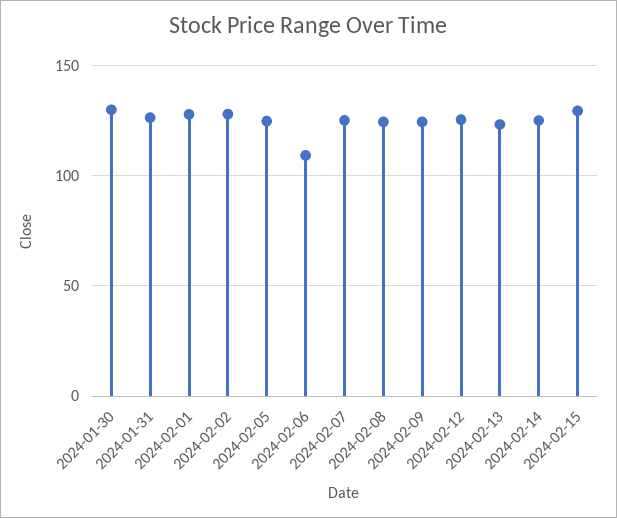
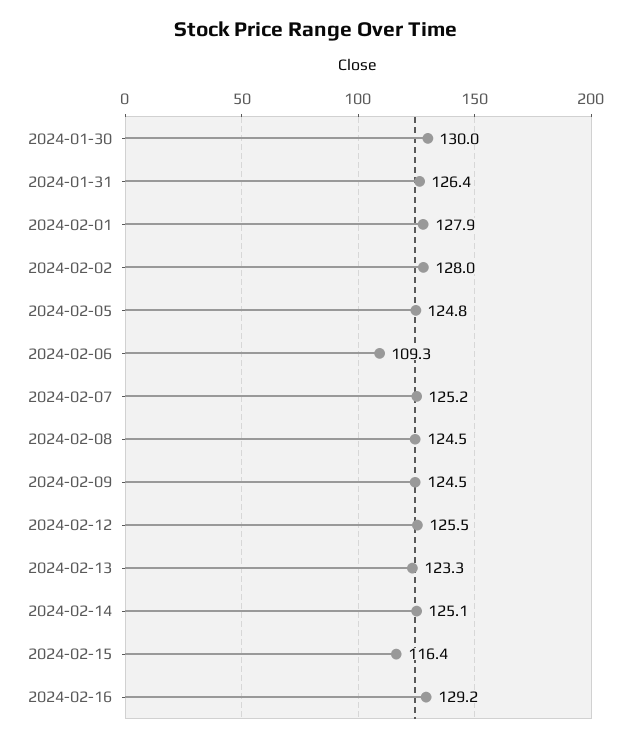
2024-02-15: 130 -> 116.4
2024-02-16: none -> 129.2

